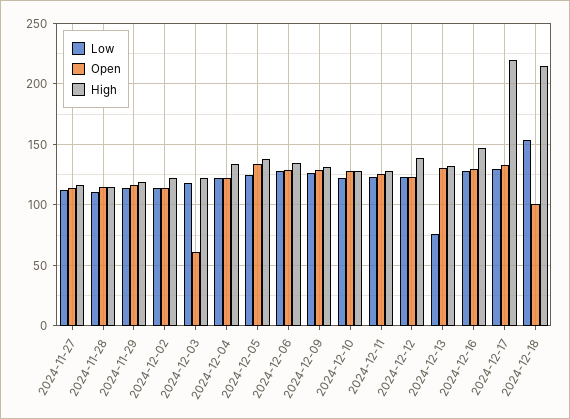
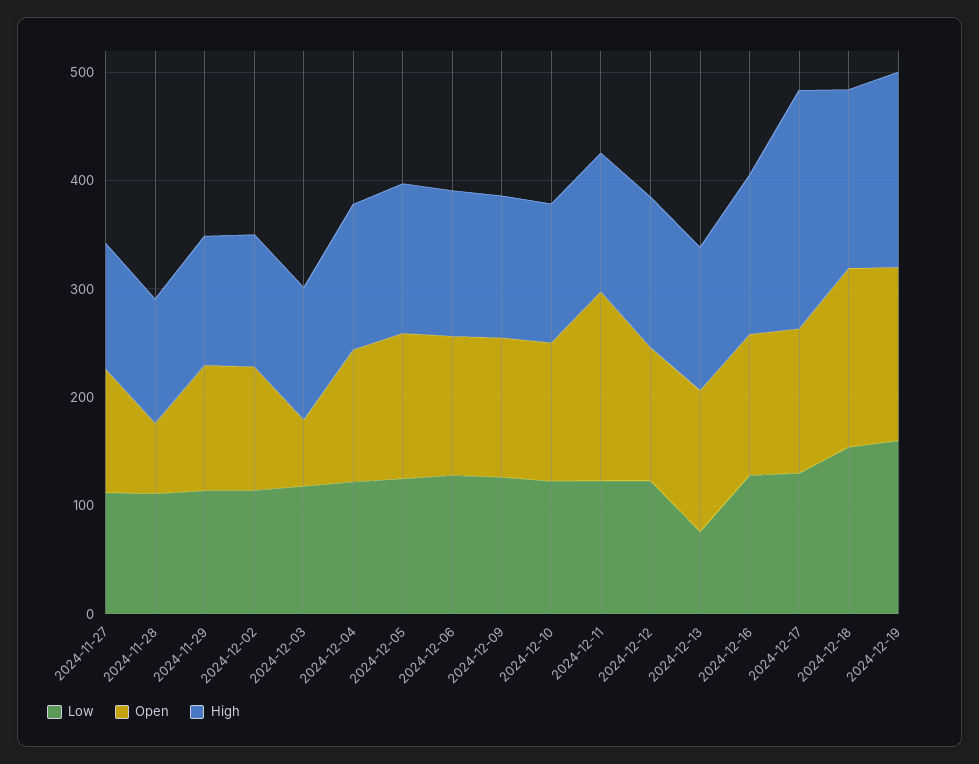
Open, 2024-11-28: 115 -> 60
Open, 2024-12-11: 125 -> 180
Open, 2024-12-18: 100 -> 160
High, 2024-12-18: 215 -> 160
Low, 2024-12-19: none -> 160
Open, 2024-12-19: none -> 160
High, 2024-12-19: none -> 180

